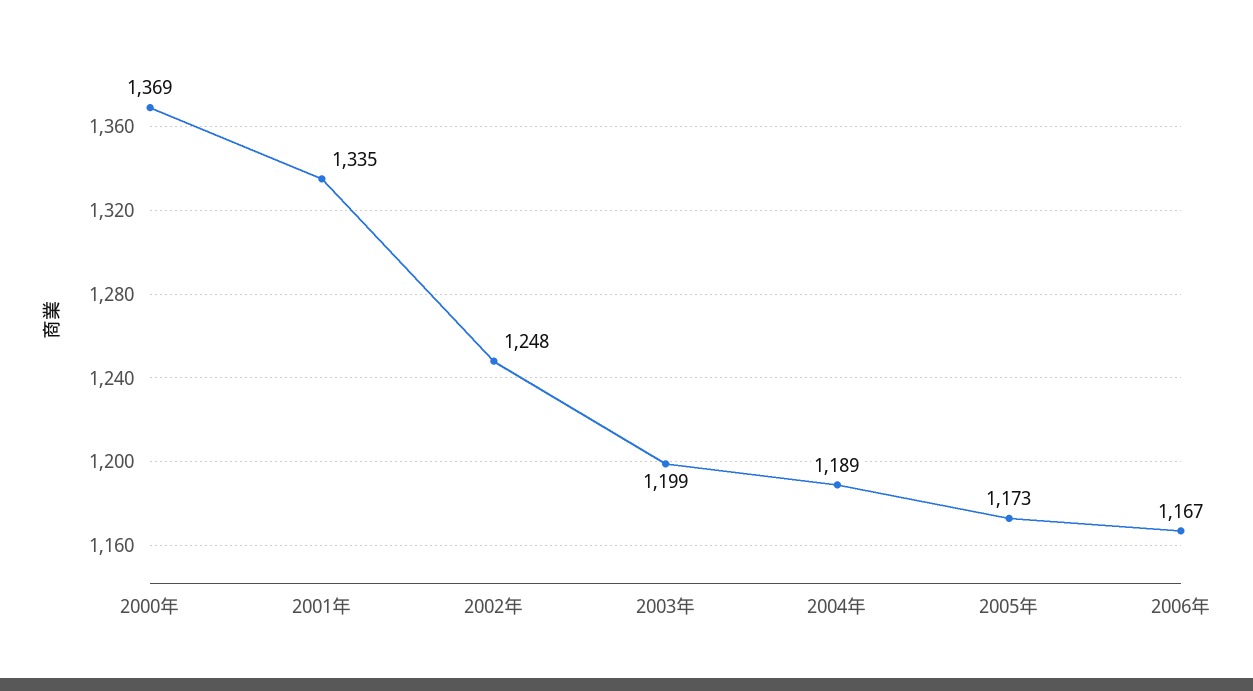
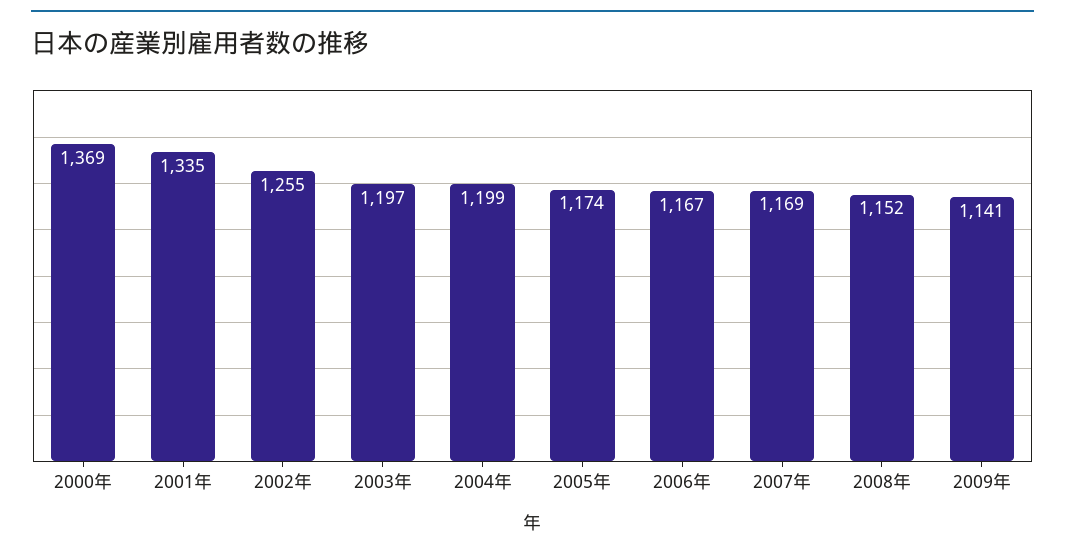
2002年: 1248 -> 1255
2003年: 1199 -> 1197
2004年: 1189 -> 1199
2005年: 1173 -> 1174
2007年: none -> 1169
2008年: none -> 1152
2009年: none -> 1141

